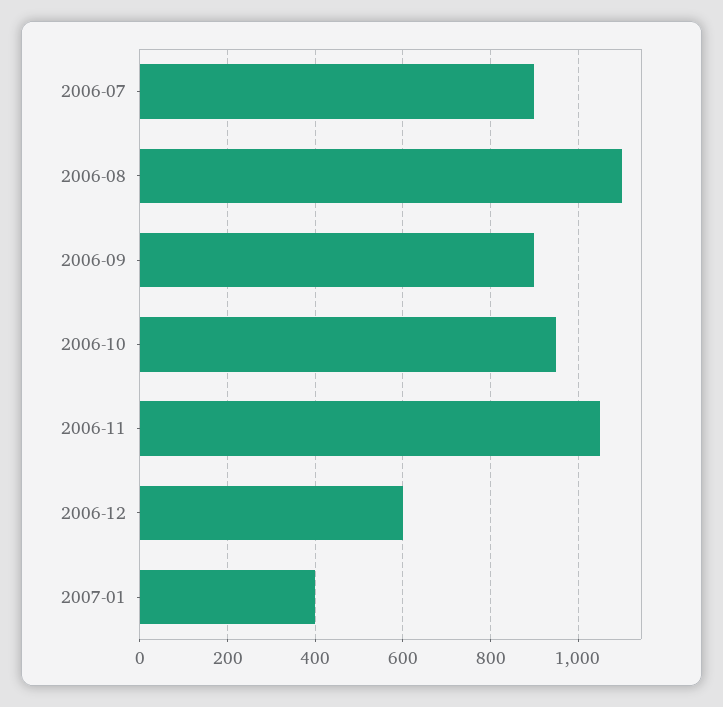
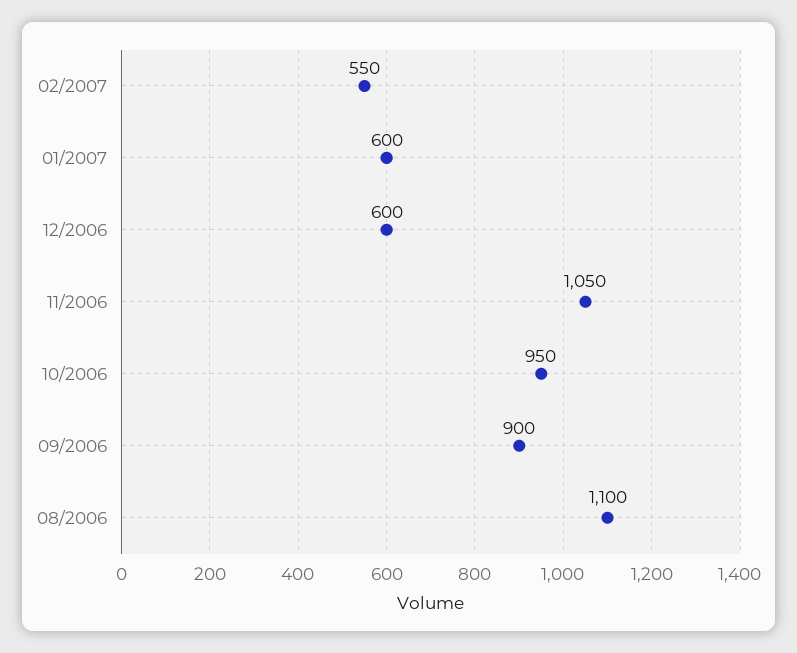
2006-07: 900 -> none
2007-01: 400 -> 600
02/2007: none -> 550

